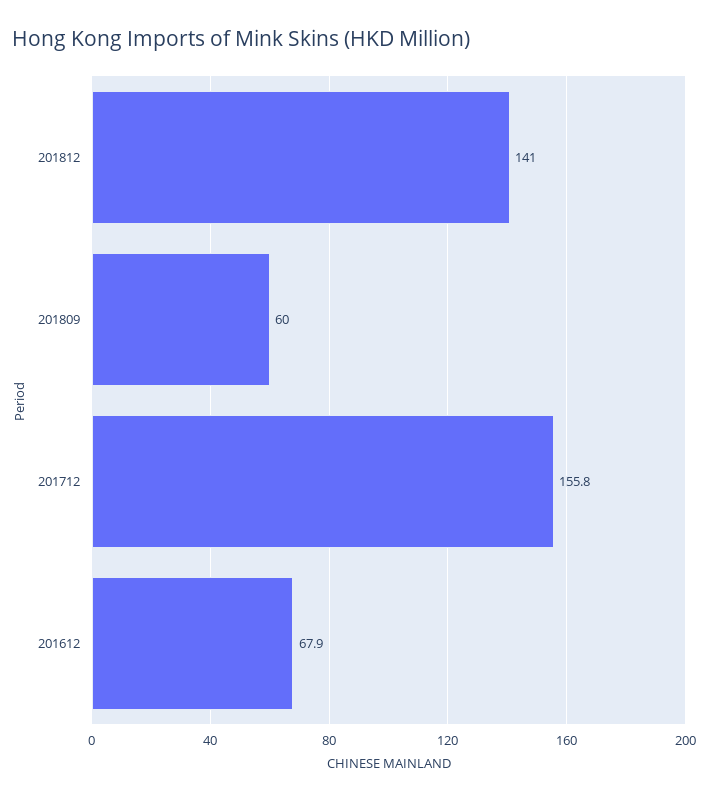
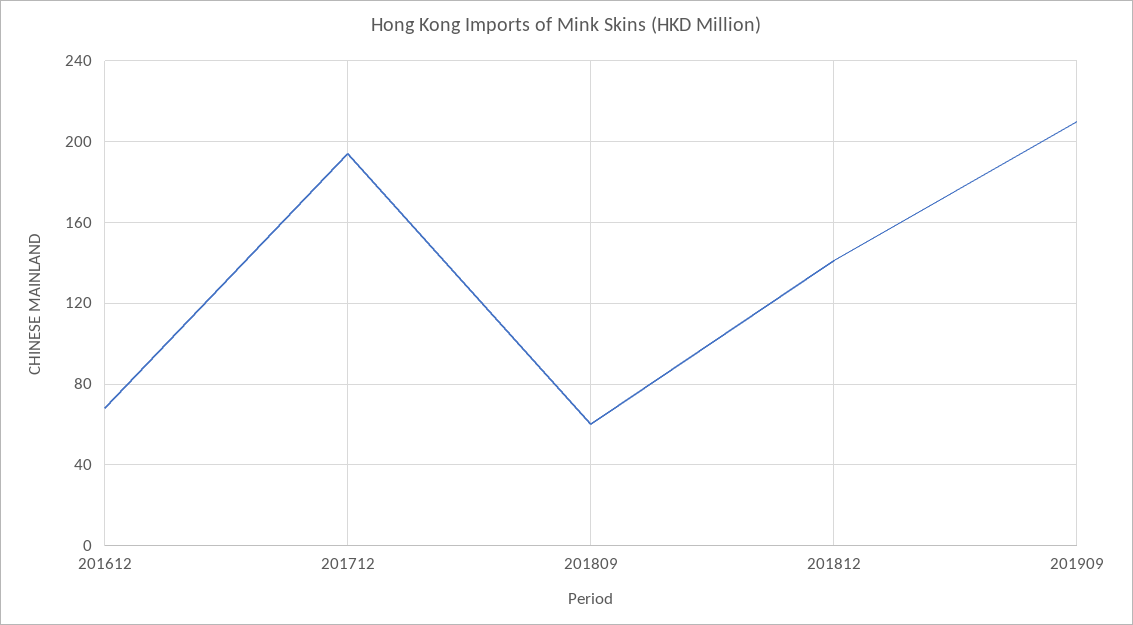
201712: 155.8 -> 195
201909: none -> 210

